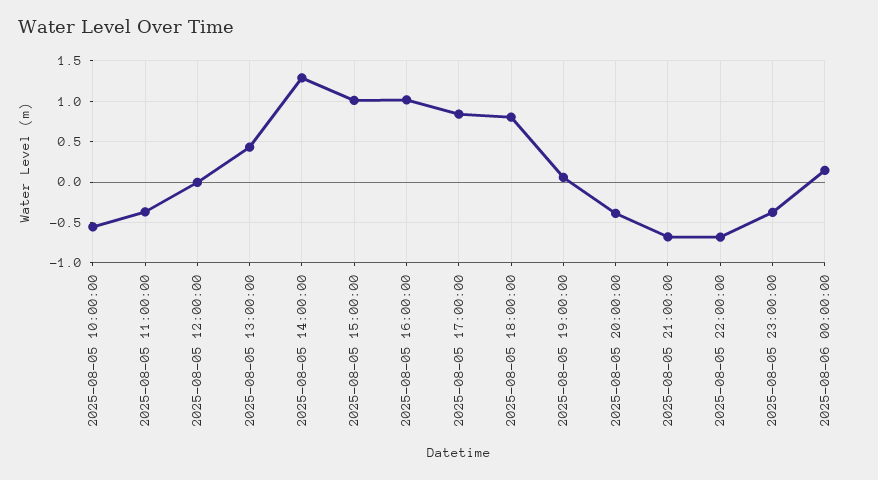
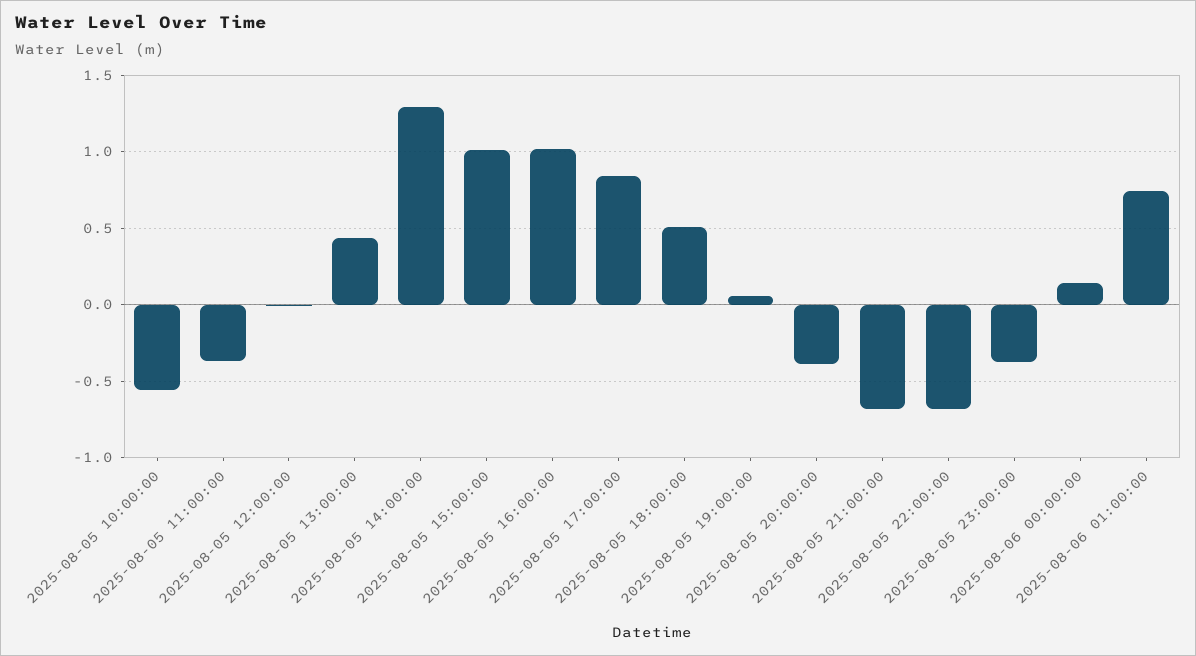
2025-08-05 18:00:00: 0.8 -> 0.5
2025-08-06 01:00:00: none -> 0.75

